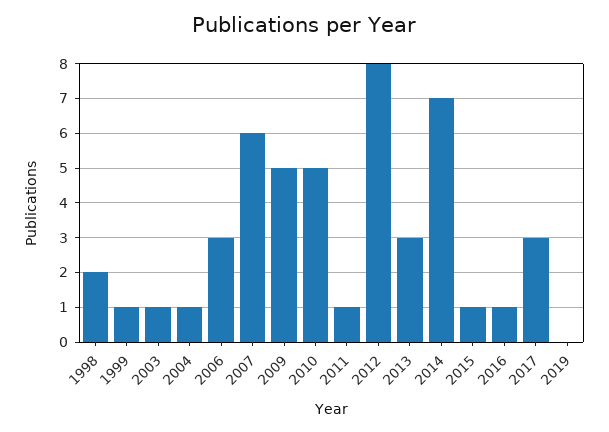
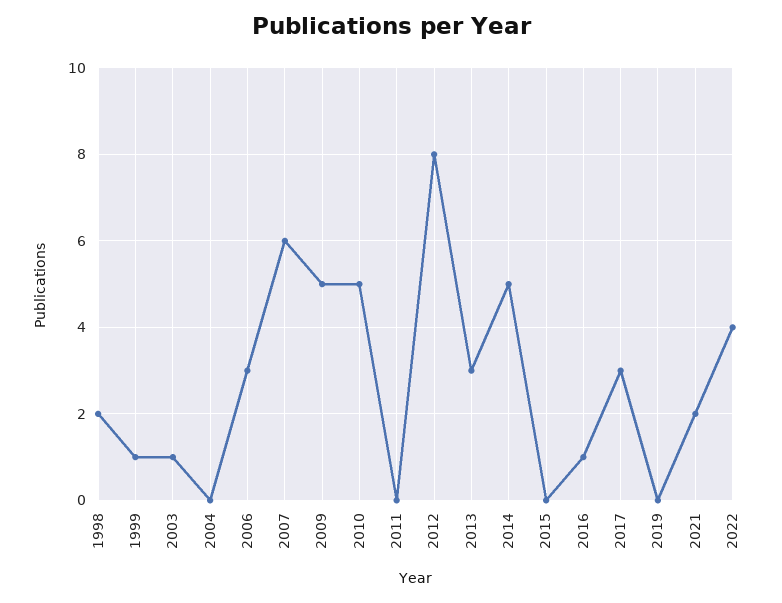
2004: 1 -> 0
2011: 1 -> 0
2014: 7 -> 5
2015: 1 -> 0
2021: none -> 2
2022: none -> 4

